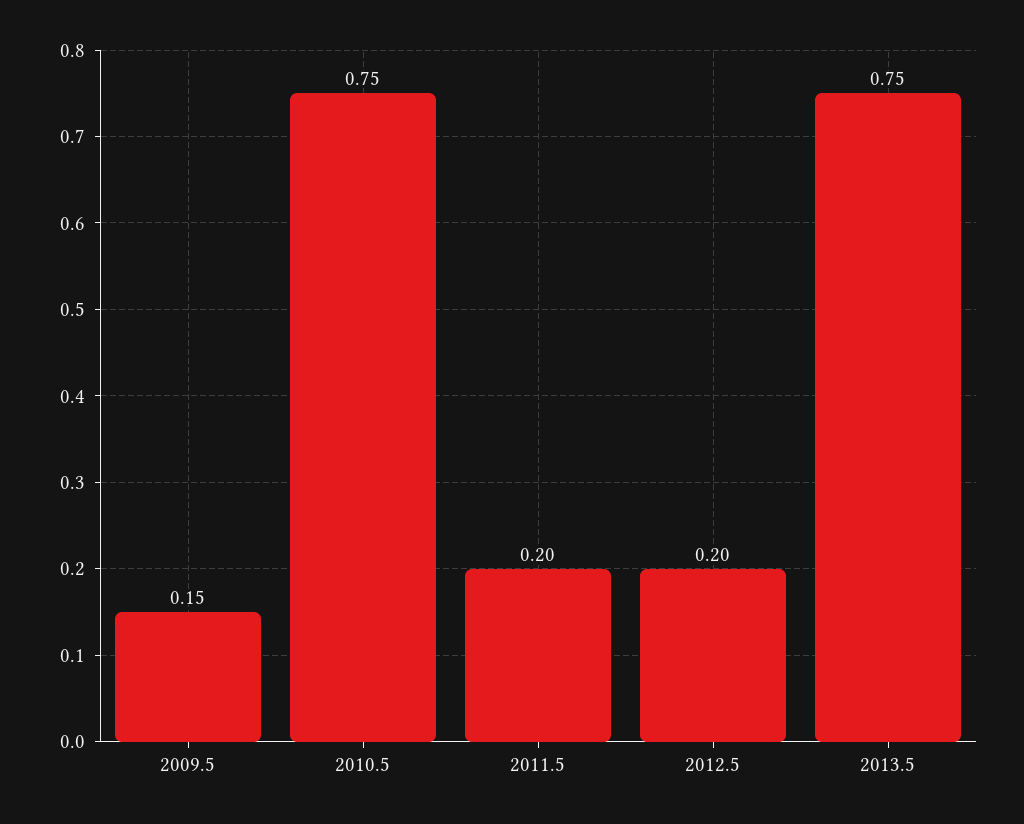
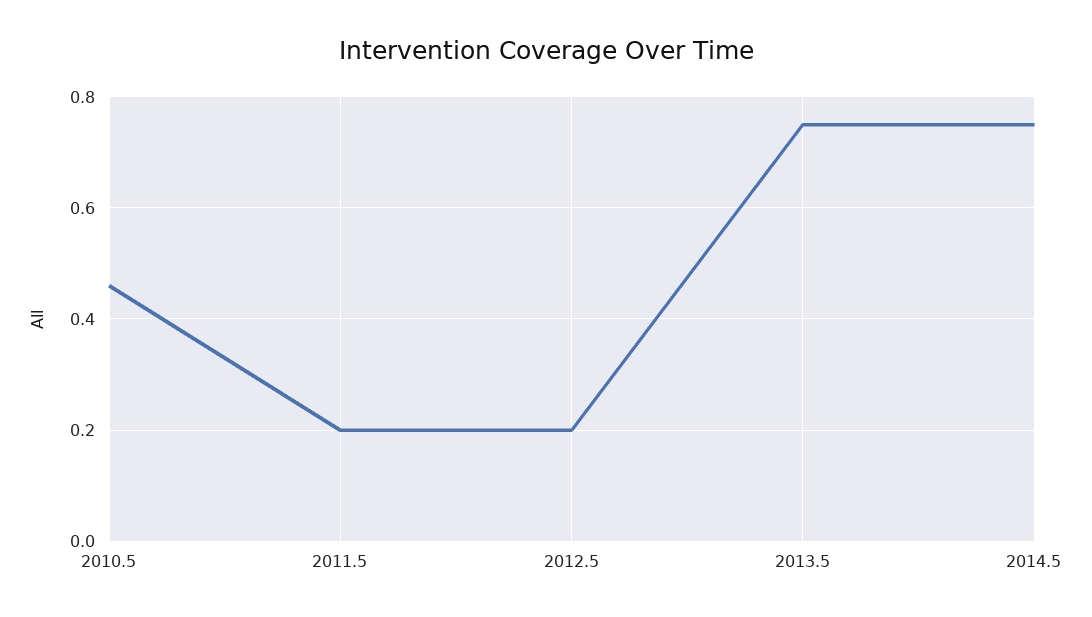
2009.5: 0.15 -> none
2010.5: 0.75 -> 0.45
2014.5: none -> 0.75

